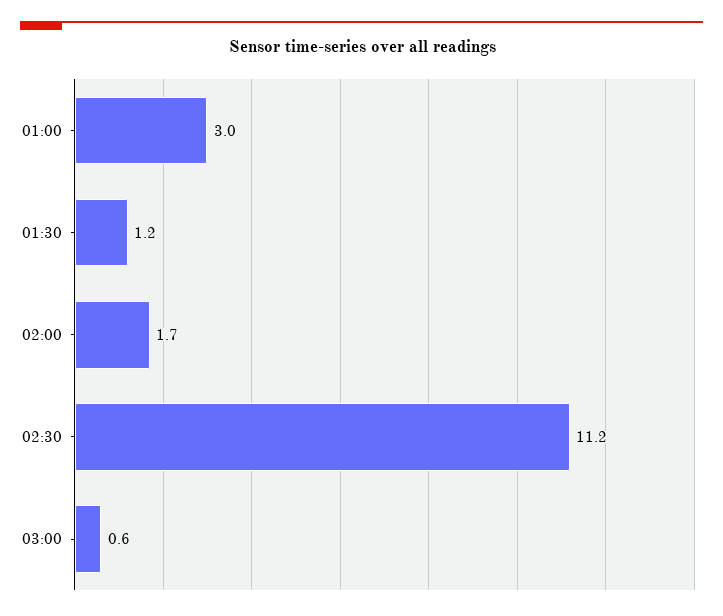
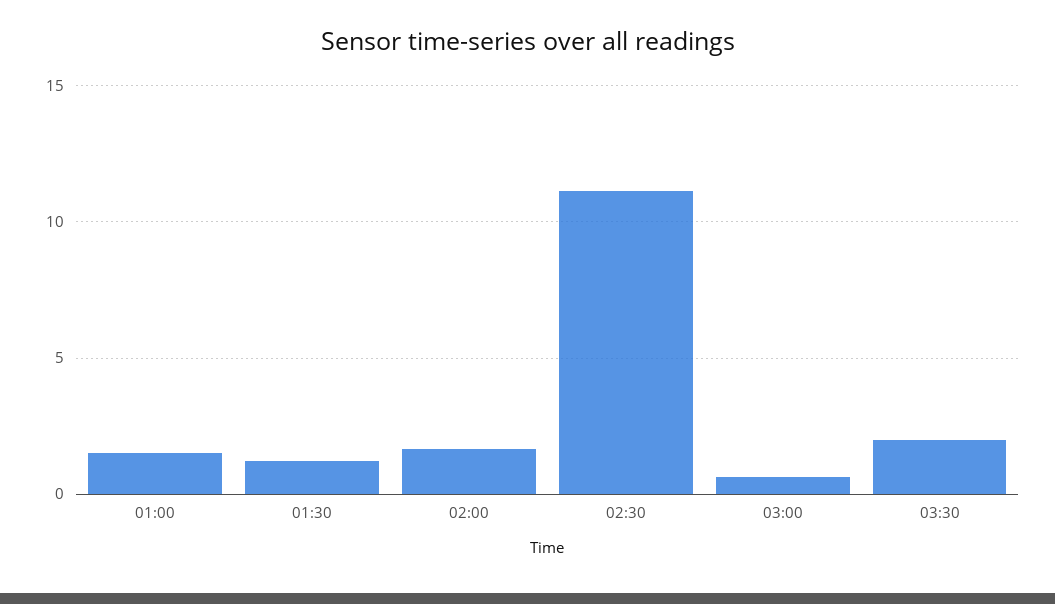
01:00: 3 -> 1.5
03:30: none -> 2

